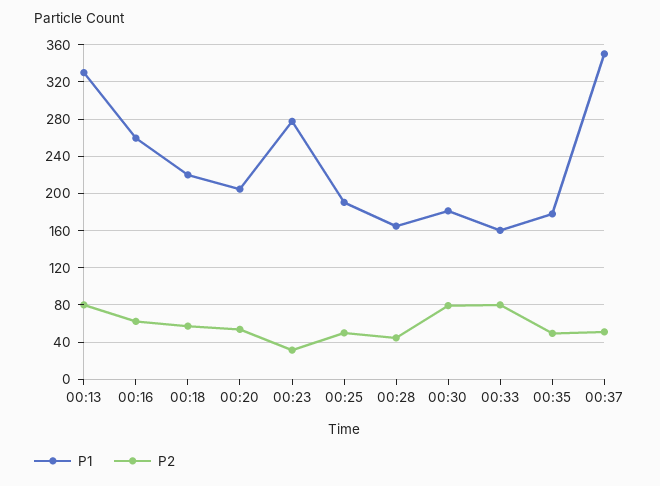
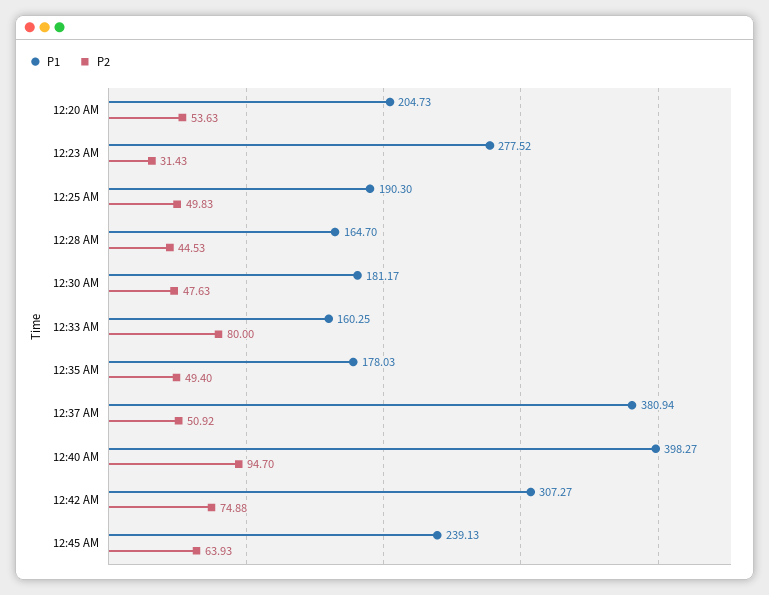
P1, 00:13: 330 -> none
P2, 00:13: 80 -> none
P1, 00:16: 260 -> none
P2, 00:16: 60 -> none
P1, 00:18: 220 -> none
P2, 00:18: 60 -> none
P2, 00:30: 80 -> 47.63
P1, 00:37: 350 -> 380.94
P1, 12:40 AM: none -> 398.27
P2, 12:40 AM: none -> 94.7
P1, 12:42 AM: none -> 307.27
P2, 12:42 AM: none -> 74.88
P1, 12:45 AM: none -> 239.13
P2, 12:45 AM: none -> 63.93

